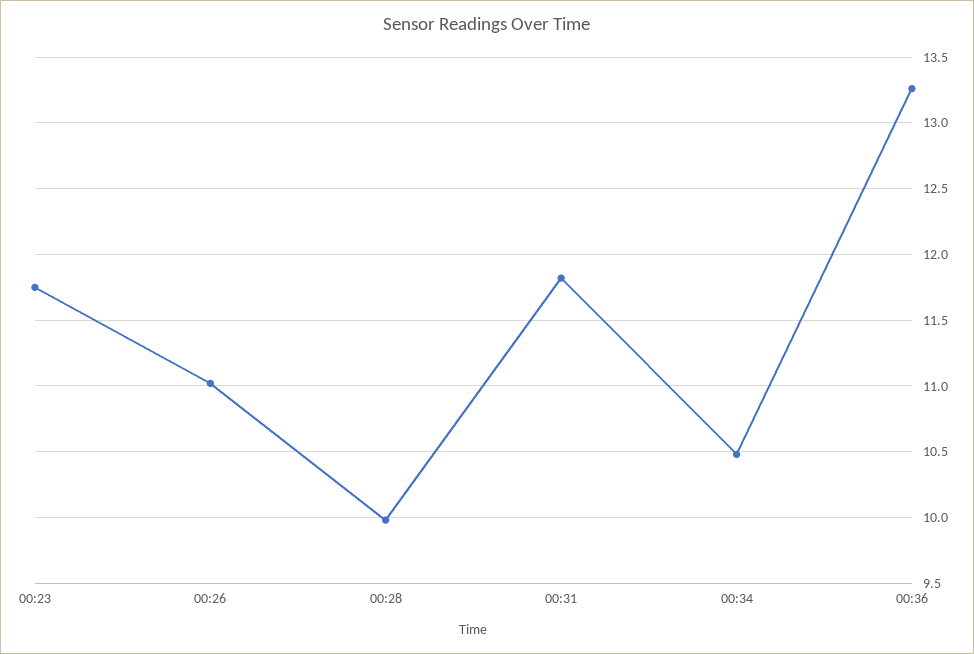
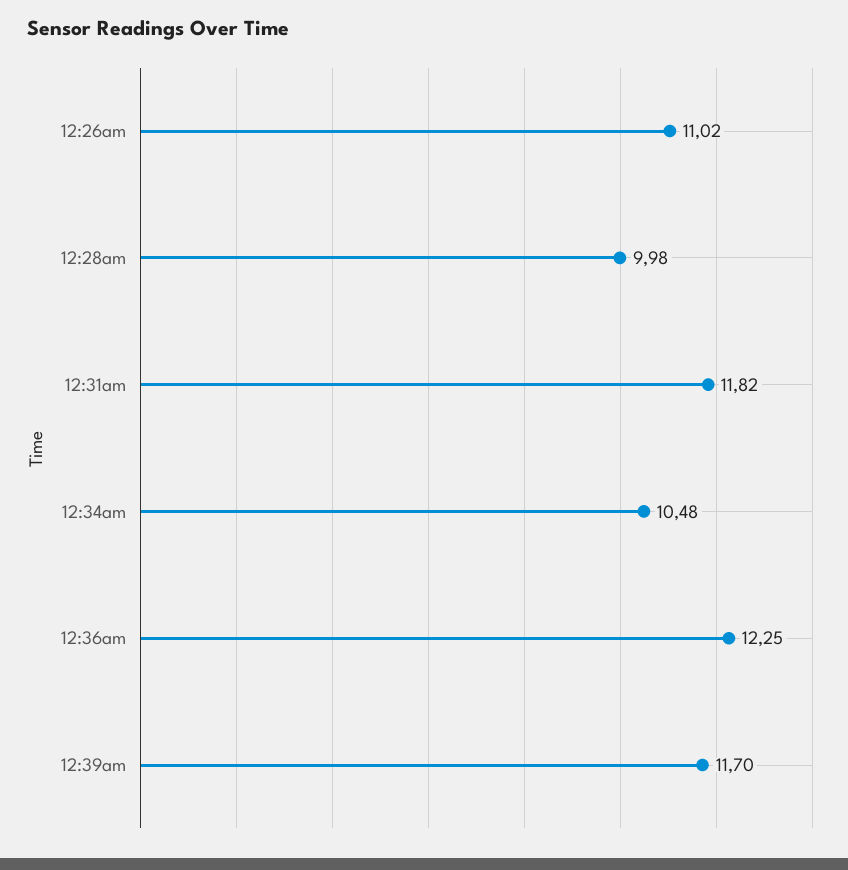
00:23: 11.75 -> none
00:36: 13.25 -> 12.25
12:39am: none -> 11.7

